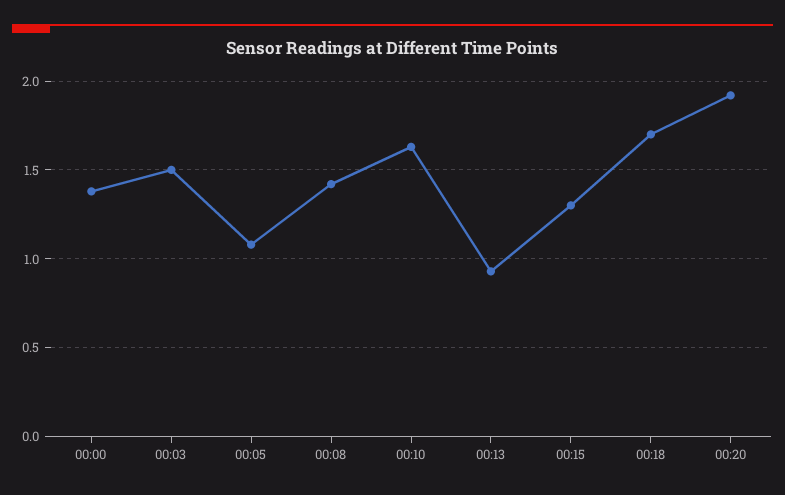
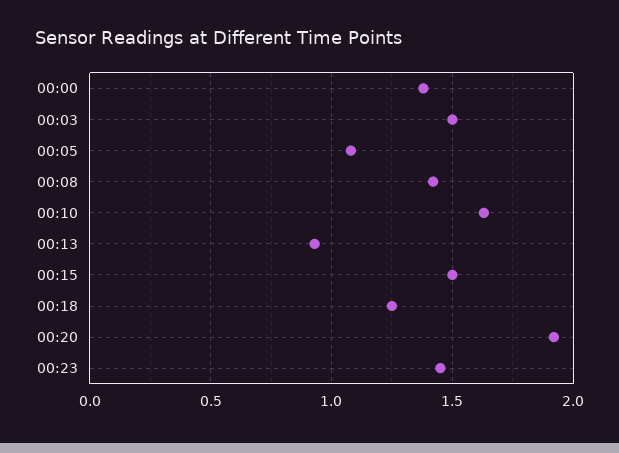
00:15: 1.3 -> 1.5
00:18: 1.7 -> 1.25
00:23: none -> 1.45

